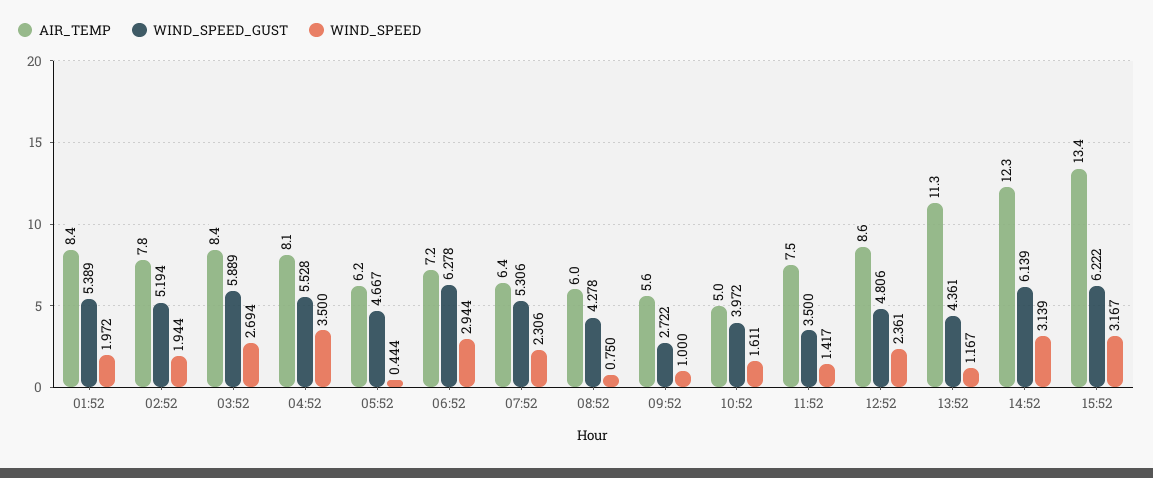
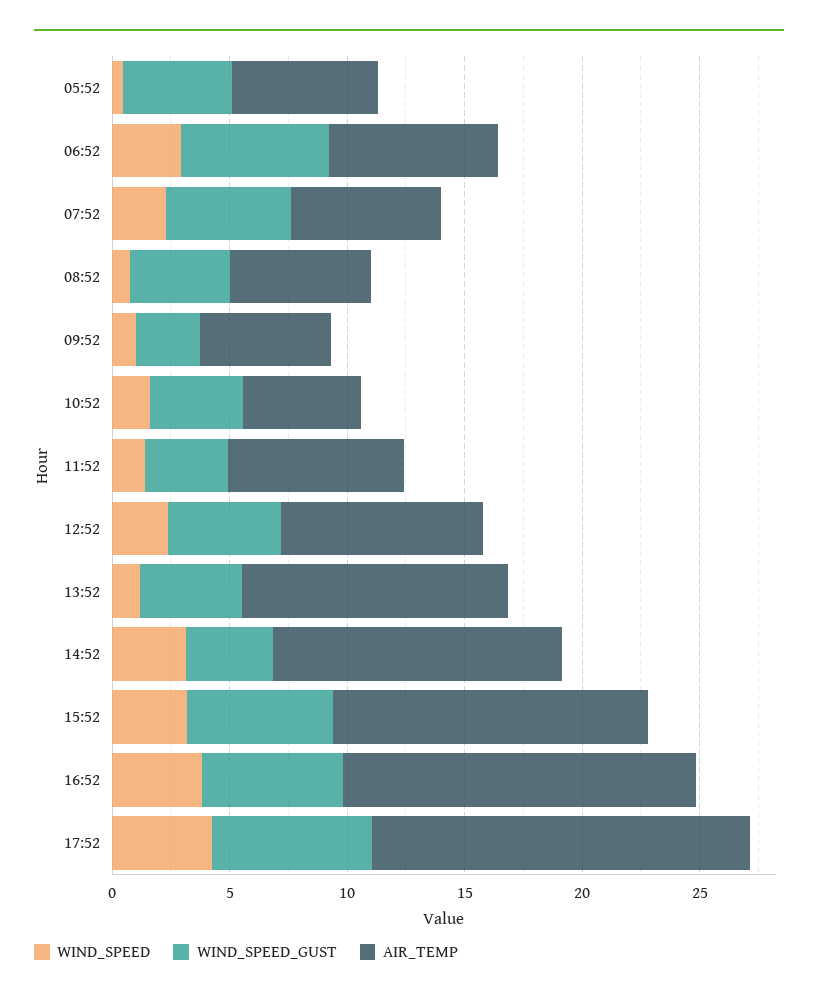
AIR_TEMP, 01:52: 8.4 -> none
WIND_SPEED_GUST, 01:52: 5.389 -> none
WIND_SPEED, 01:52: 1.972 -> none
AIR_TEMP, 02:52: 7.8 -> none
WIND_SPEED_GUST, 02:52: 5.194 -> none
WIND_SPEED, 02:52: 1.944 -> none
AIR_TEMP, 03:52: 8.4 -> none
WIND_SPEED_GUST, 03:52: 5.889 -> none
WIND_SPEED, 03:52: 2.694 -> none
AIR_TEMP, 04:52: 8.1 -> none
WIND_SPEED_GUST, 04:52: 5.528 -> none
WIND_SPEED, 04:52: 3.5 -> none
WIND_SPEED_GUST, 14:52: 6.139 -> 4
WIND_SPEED, 16:52: none -> 4
WIND_SPEED_GUST, 16:52: none -> 6
AIR_TEMP, 16:52: none -> 15
WIND_SPEED, 17:52: none -> 4
WIND_SPEED_GUST, 17:52: none -> 7
AIR_TEMP, 17:52: none -> 16

